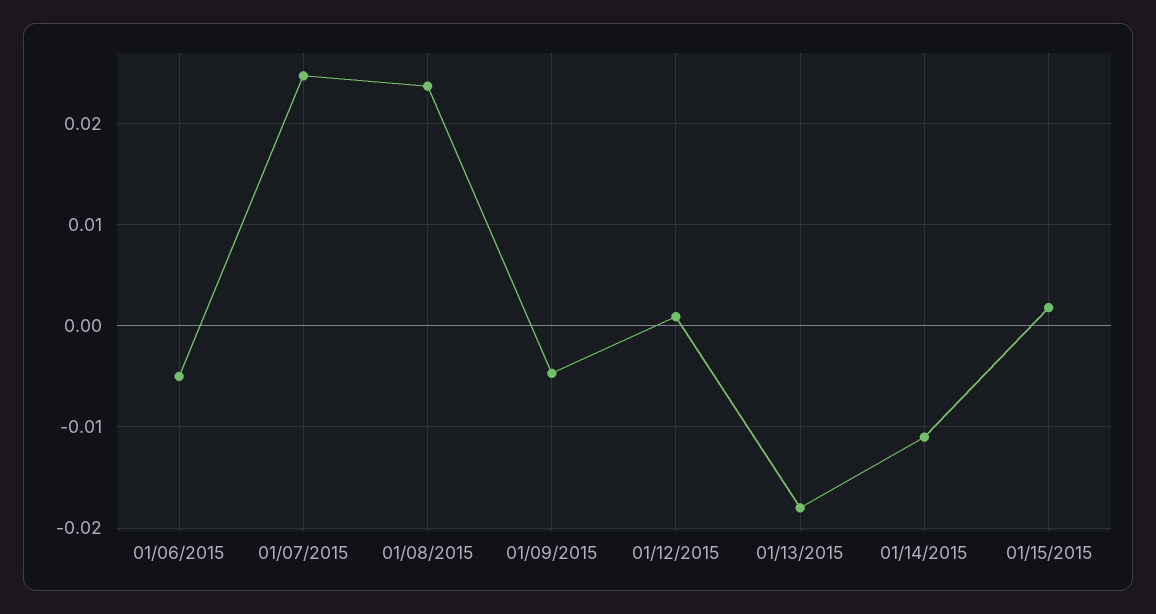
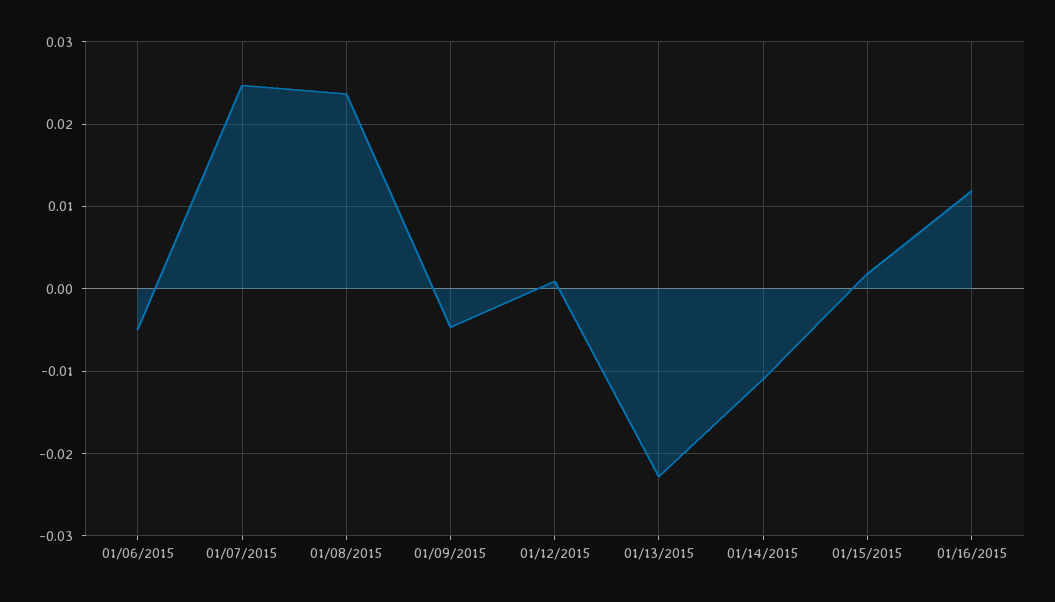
01/13/2015: -0.018 -> -0.023
01/16/2015: none -> 0.012

